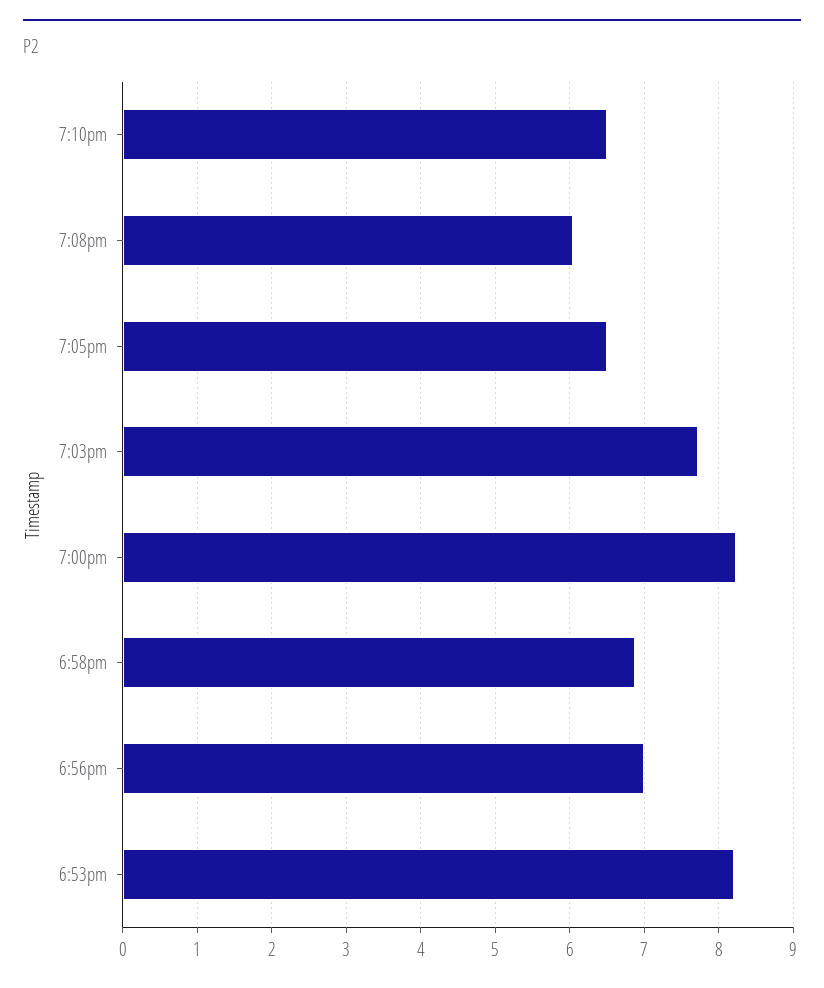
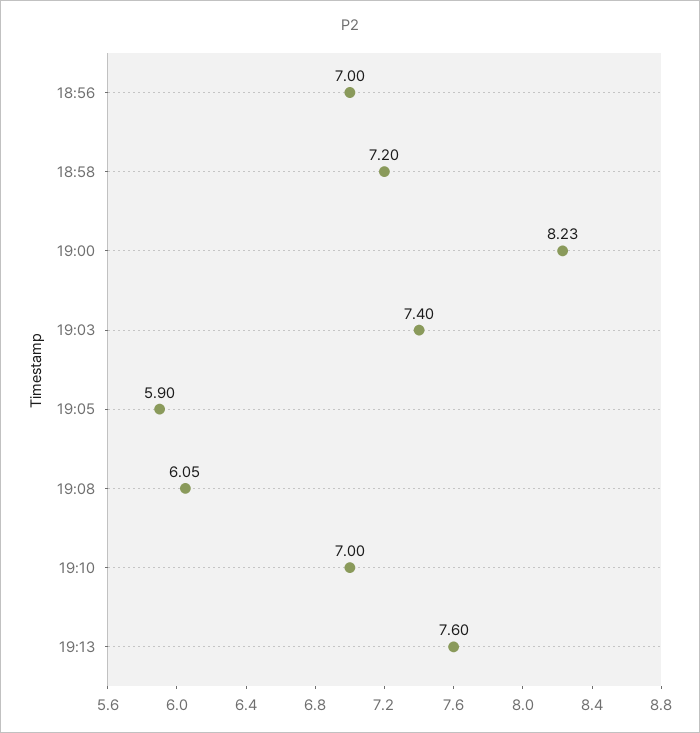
7:10pm: 6.5 -> 7
7:05pm: 6.5 -> 5.9
7:03pm: 7.7 -> 7.4
6:58pm: 6.9 -> 7.2
6:53pm: 8.2 -> none
19:13: none -> 7.6

